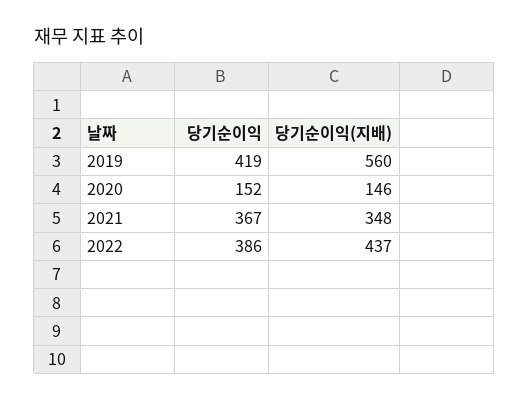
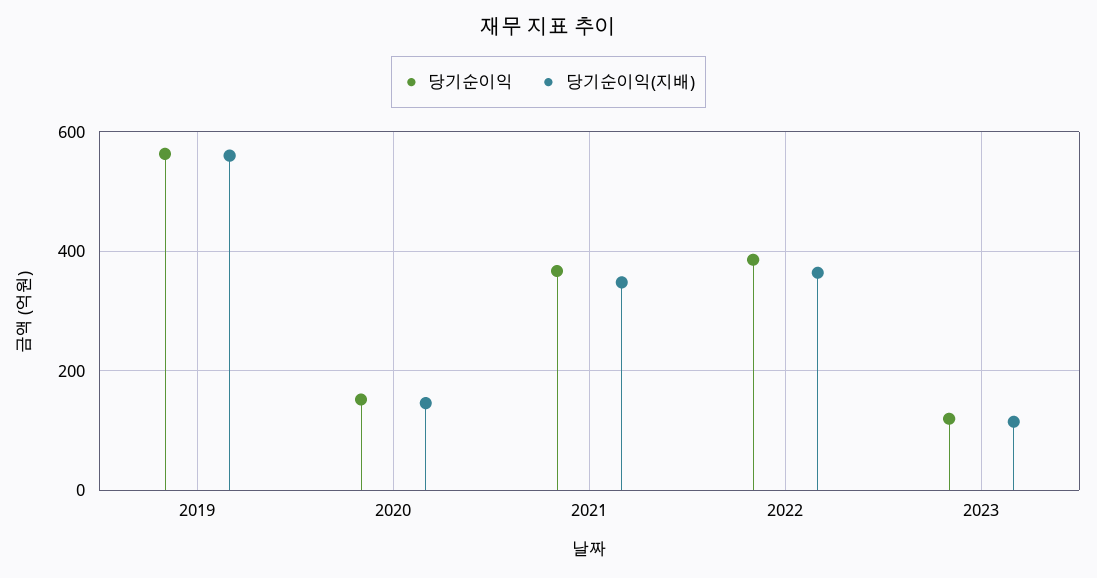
당기순이익, 2019: 419 -> 560
당기순이익(지배), 2022: 437 -> 360
당기순이익, 2023: none -> 120
당기순이익(지배), 2023: none -> 120

